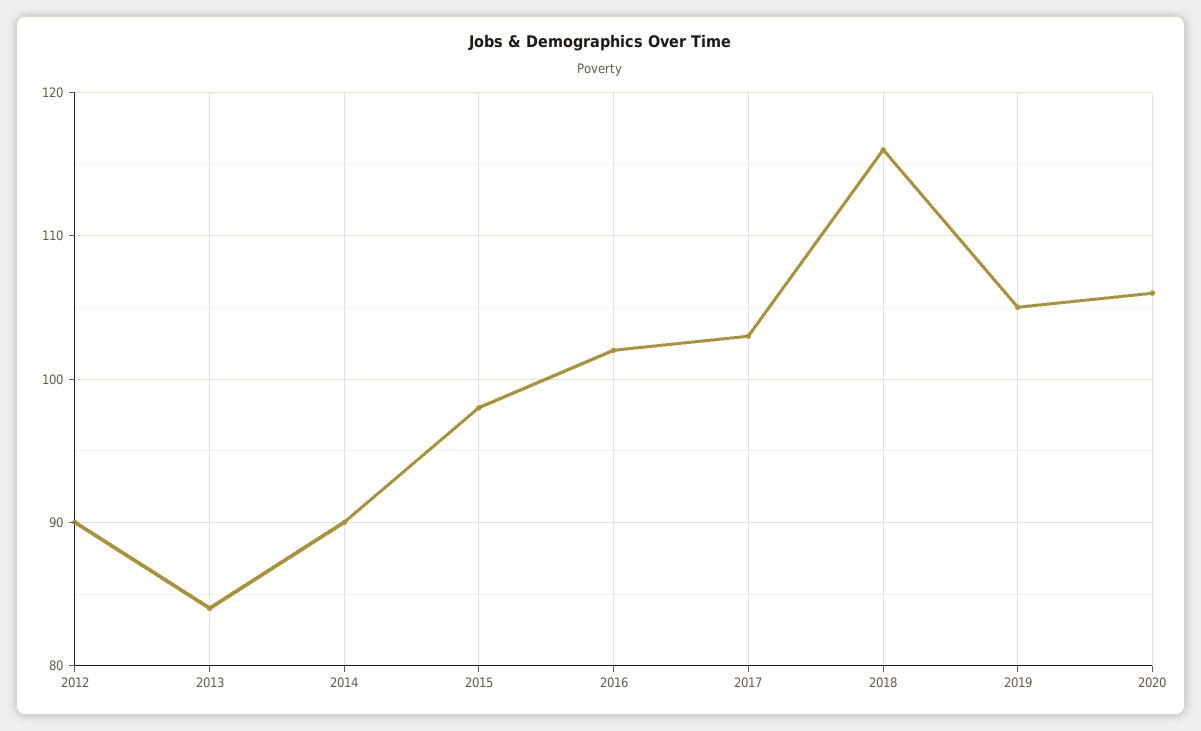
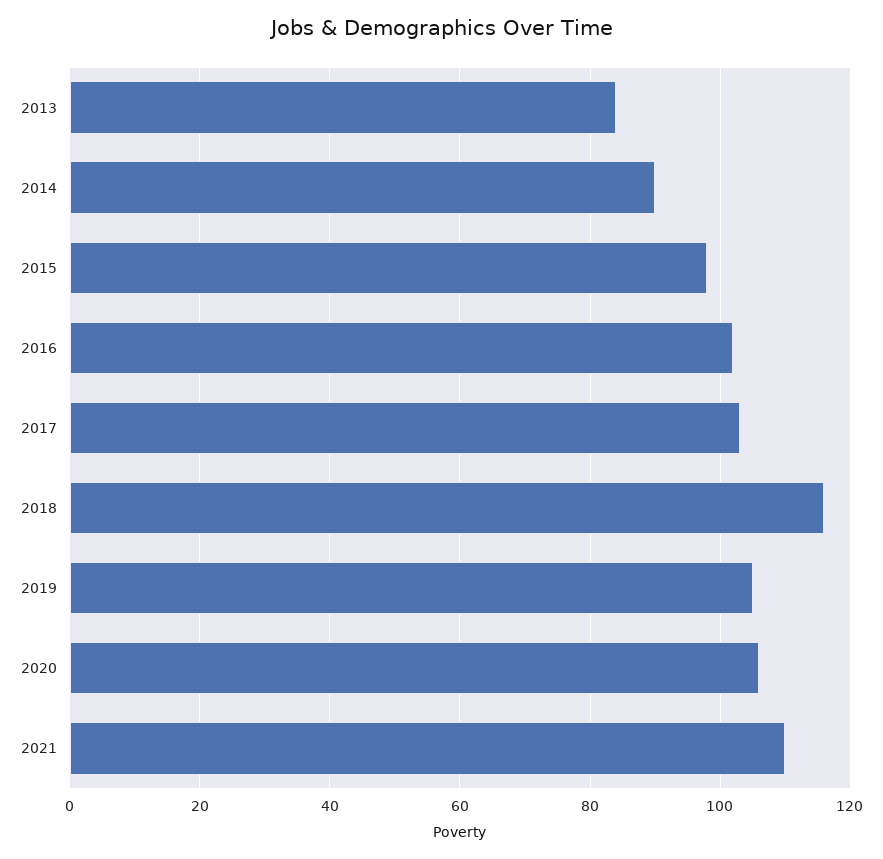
2012: 90 -> none
2021: none -> 110

